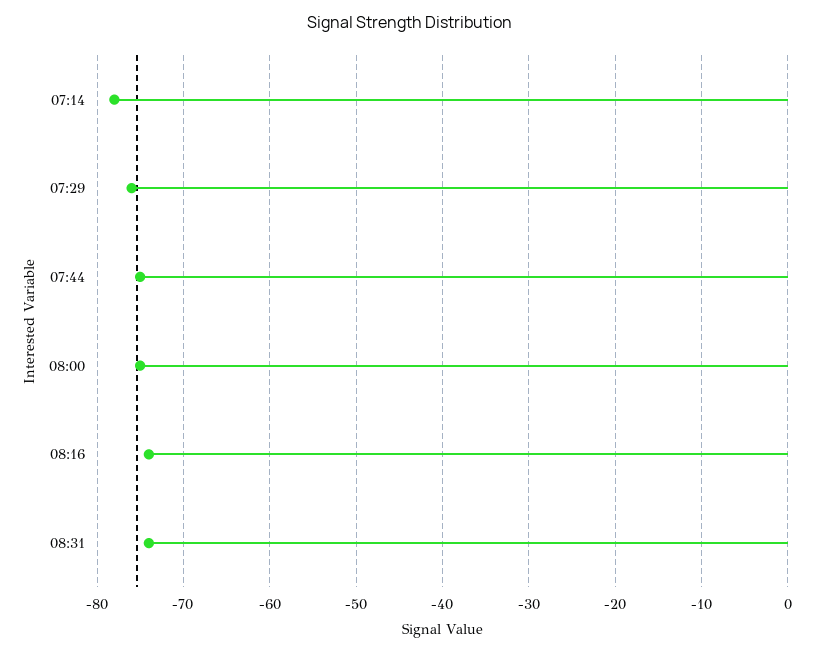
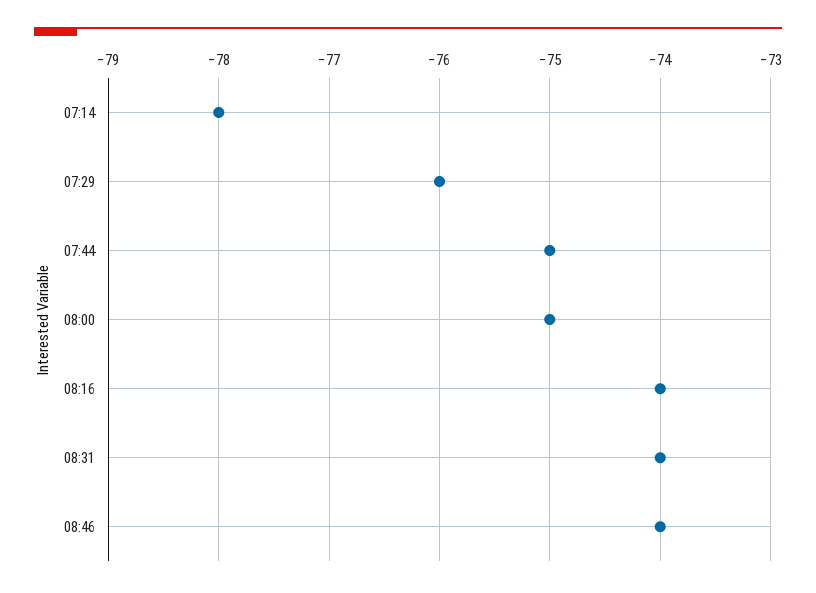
08:46: none -> -74

